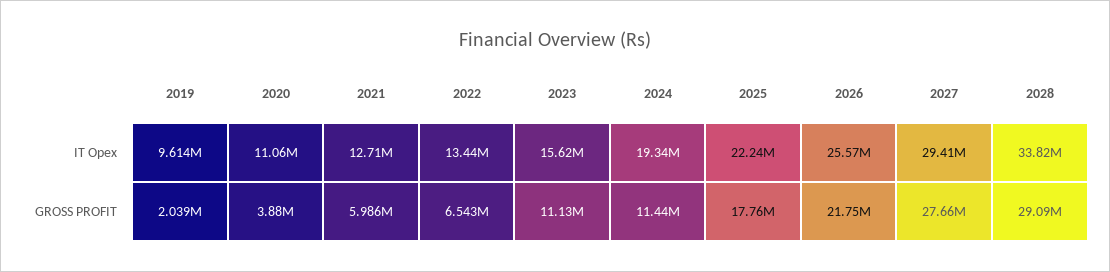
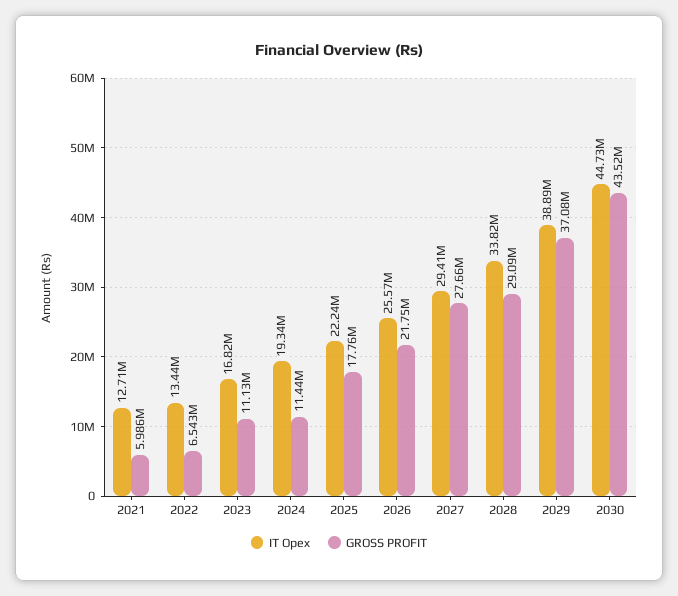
IT Opex, 2019: 9614000 -> none
IT Opex, 2020: 11060000 -> none
IT Opex, 2023: 15620000 -> 16820000
GROSS PROFIT, 2019: 2039000 -> none
GROSS PROFIT, 2020: 3880000 -> none
IT Opex, 2029: none -> 38890000
GROSS PROFIT, 2029: none -> 37080000
IT Opex, 2030: none -> 44730000
GROSS PROFIT, 2030: none -> 43520000

